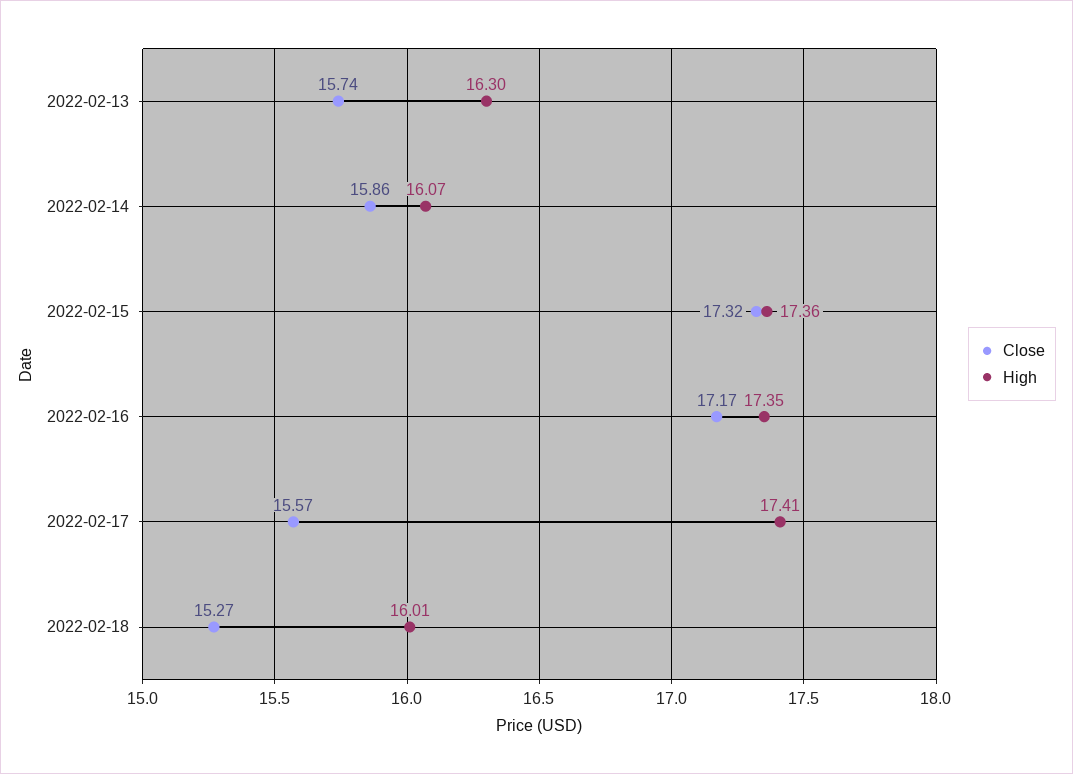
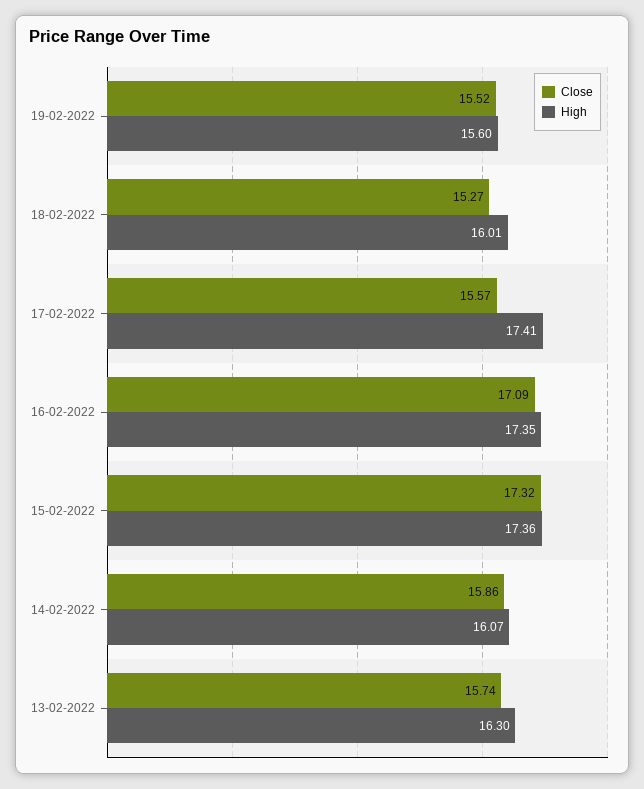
Close, 2022-02-16: 17.17 -> 17.09
Close, 19-02-2022: none -> 15.52
High, 19-02-2022: none -> 15.6

